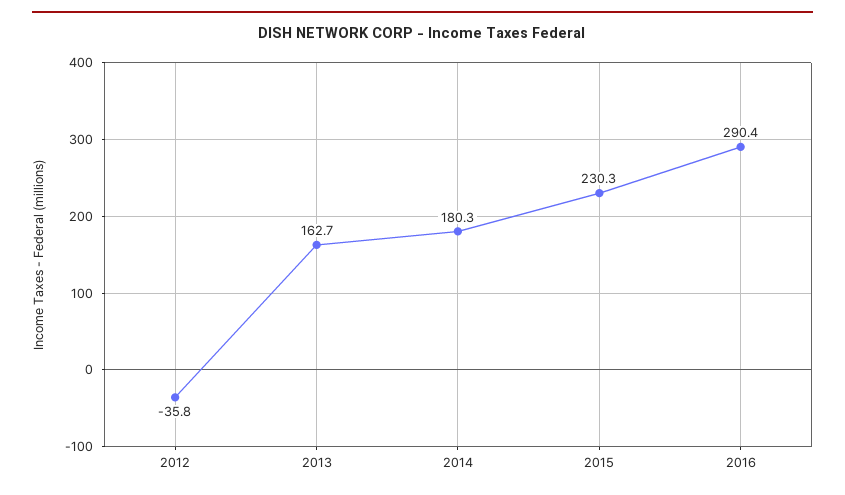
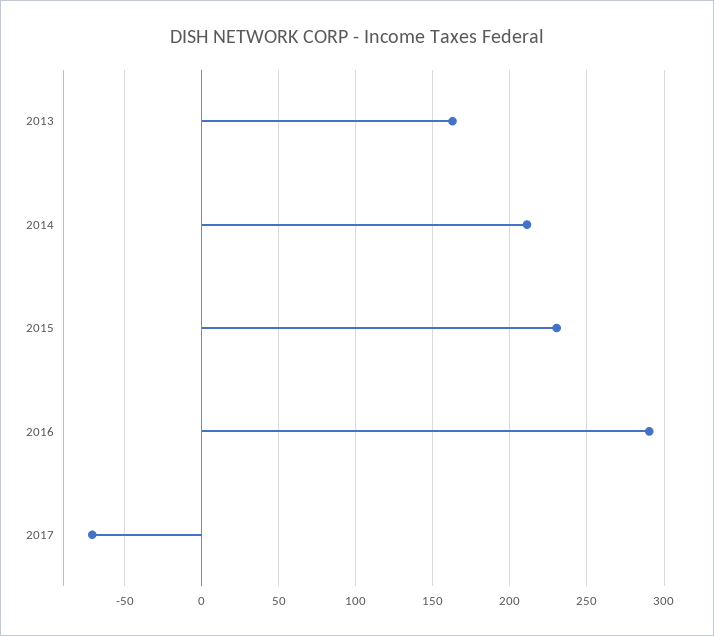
2012: -35.8 -> none
2014: 180.3 -> 210
2017: none -> -70

